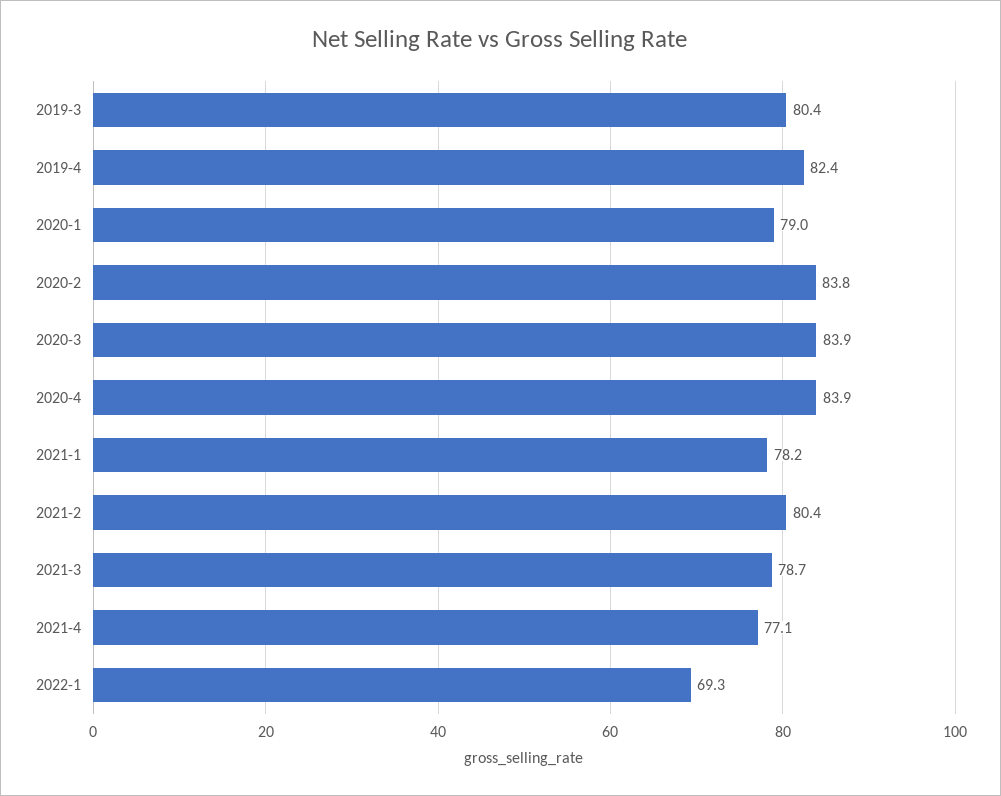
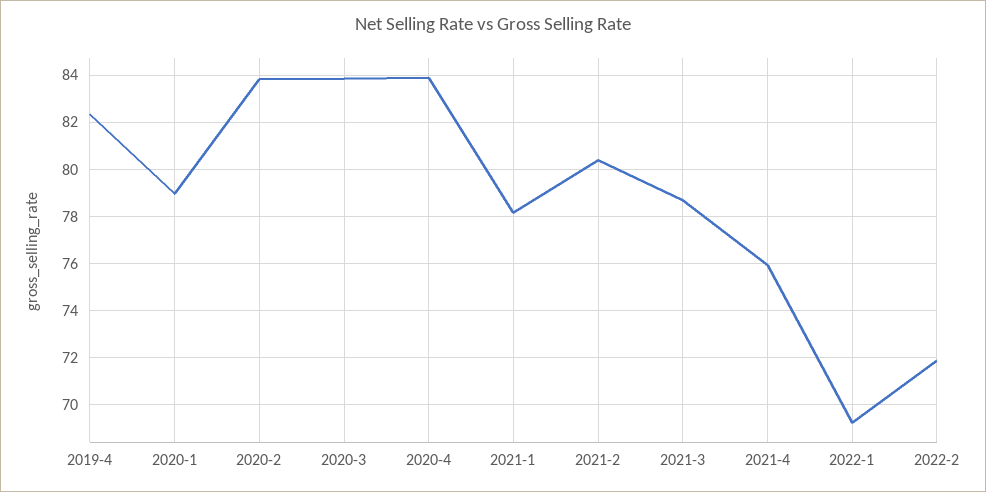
2019-3: 80.4 -> none
2021-4: 77.1 -> 76
2022-2: none -> 72

